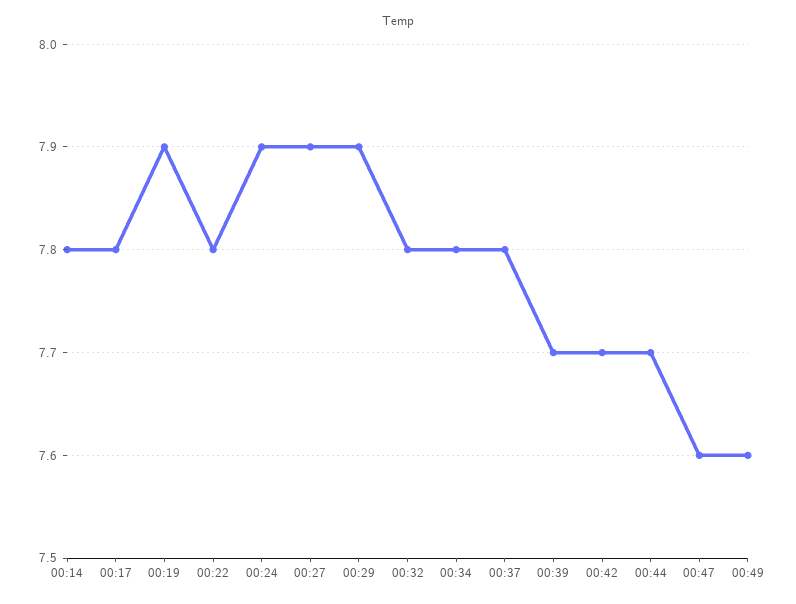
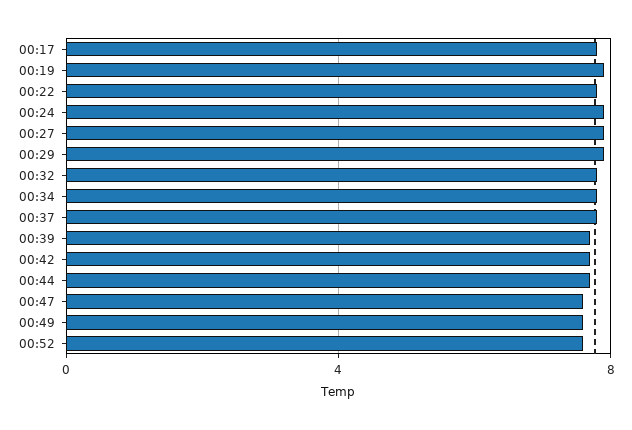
00:14: 7.8 -> none
00:52: none -> 7.5

